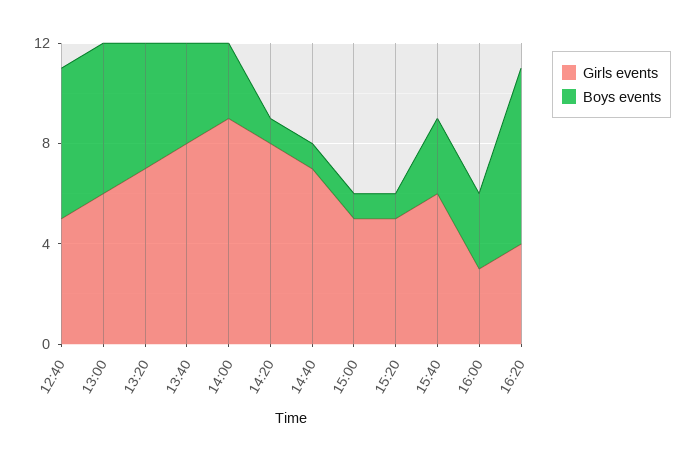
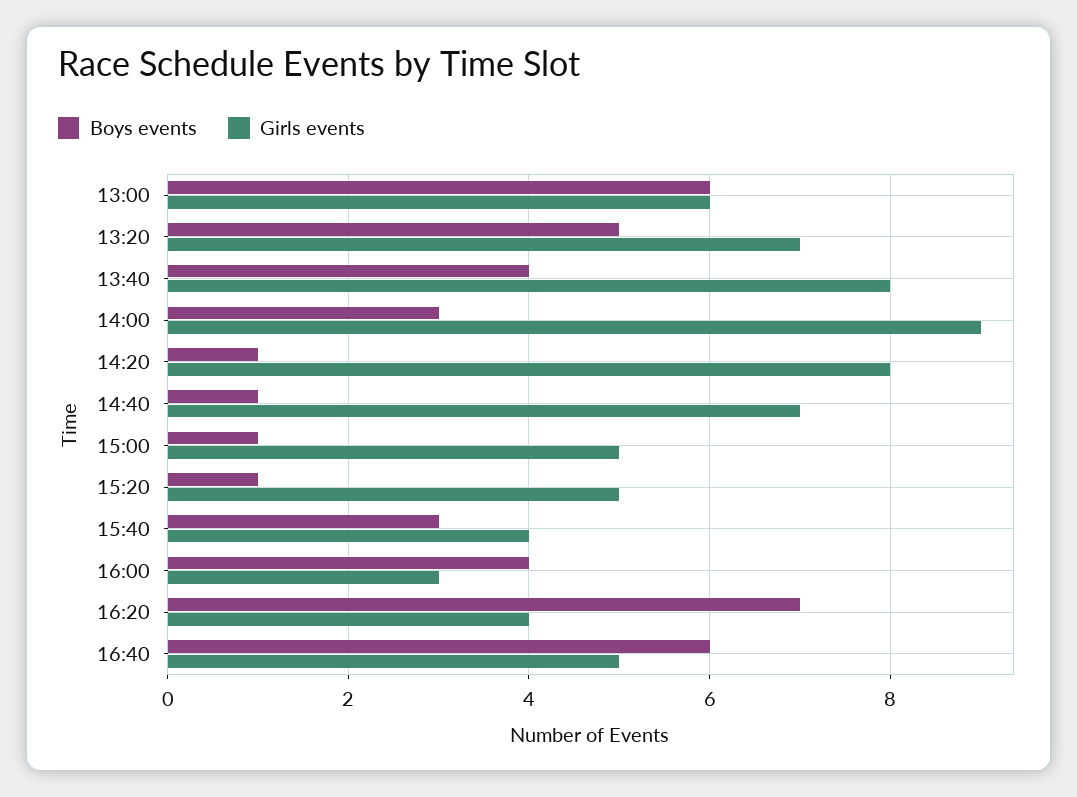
Girls events, 12:40: 5 -> none
Boys events, 12:40: 6 -> none
Girls events, 15:40: 6 -> 4
Boys events, 16:00: 3 -> 4
Boys events, 16:40: none -> 6
Girls events, 16:40: none -> 5

